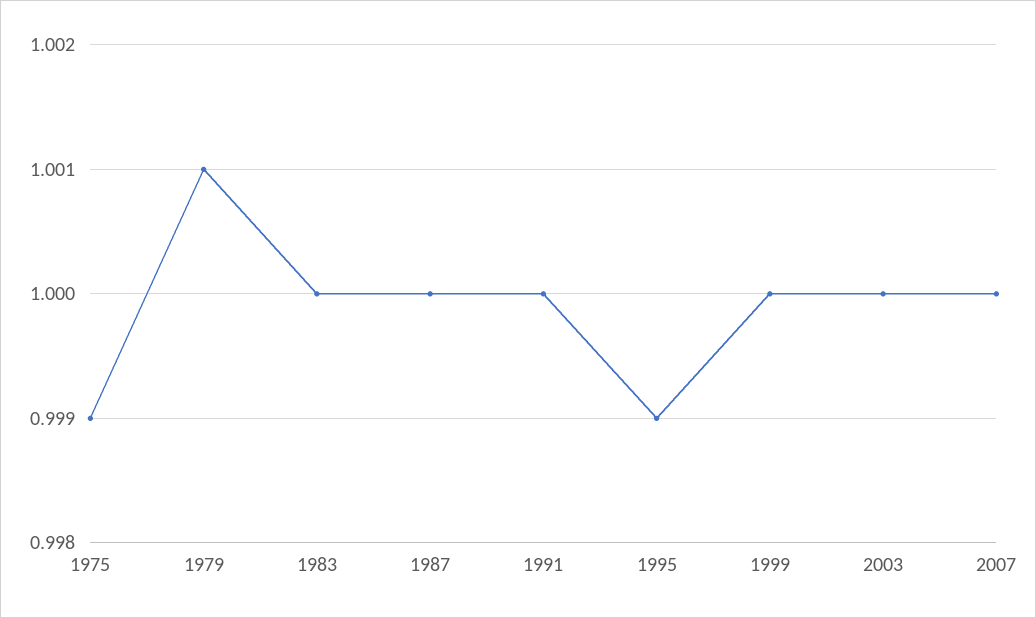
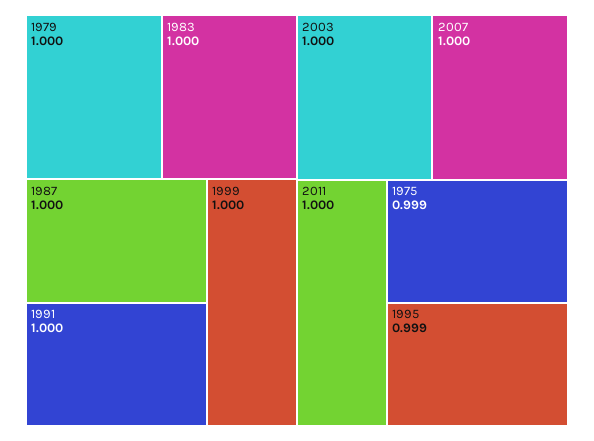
1979: 1.001 -> 1
2011: none -> 1

